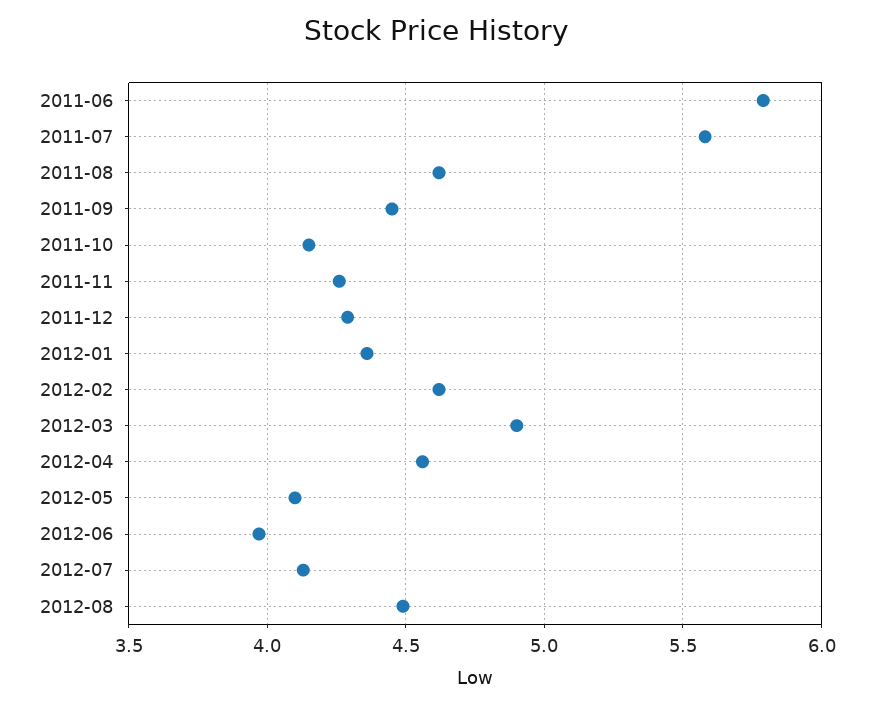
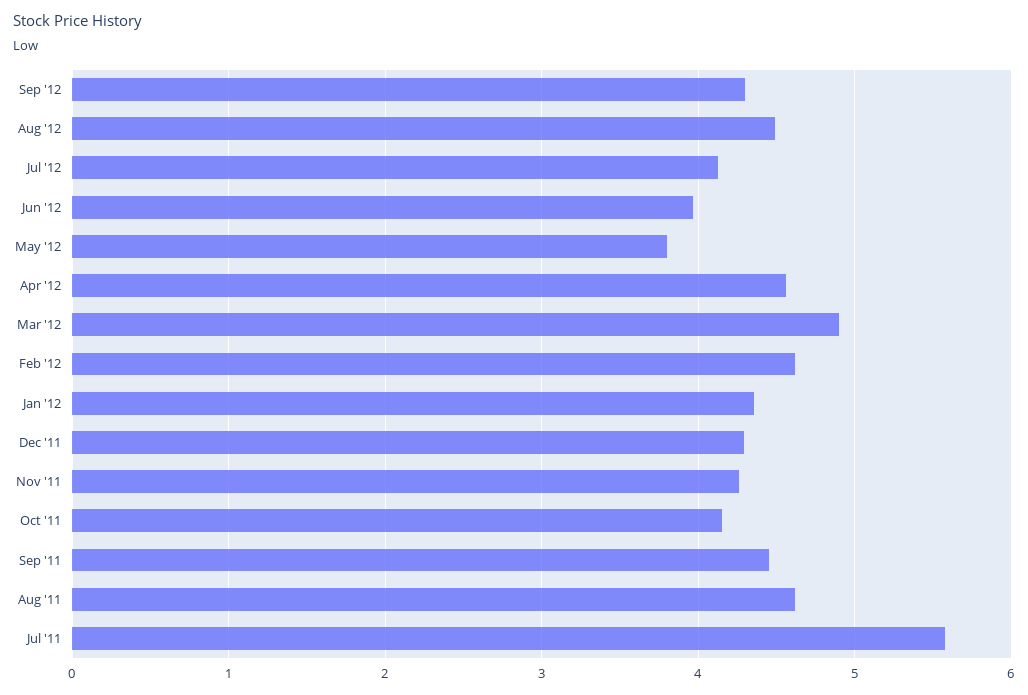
2011-06: 5.8 -> none
2012-05: 4.1 -> 3.8
Sep '12: none -> 4.3

